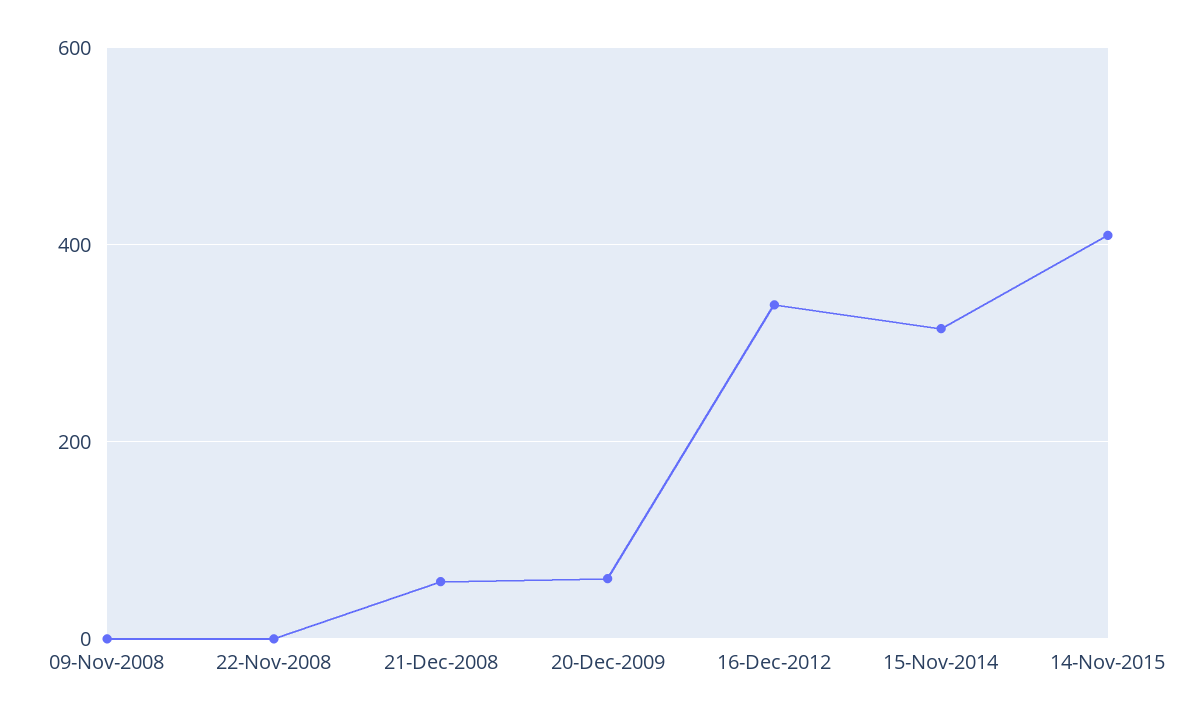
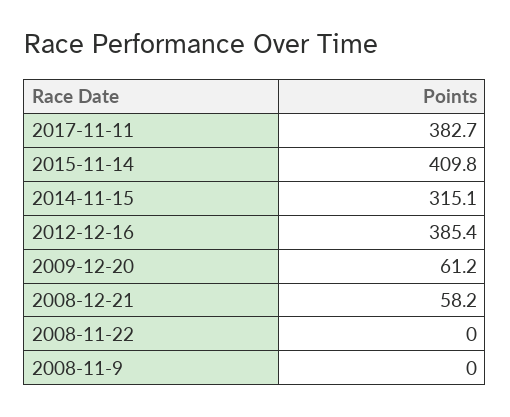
16-Dec-2012: 340 -> 385.4
2017-11-11: none -> 382.7

